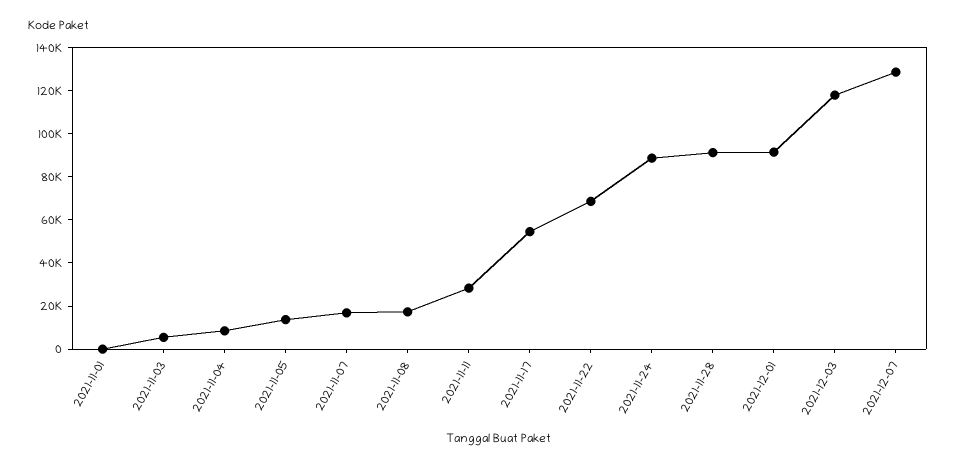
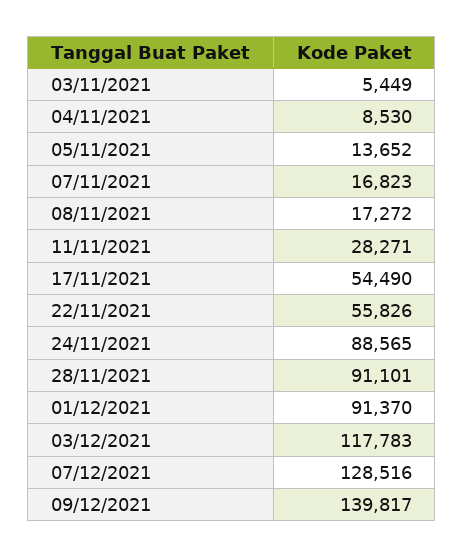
2021-11-01: 0 -> none
2021-11-22: 70000 -> 55826
09/12/2021: none -> 139817

